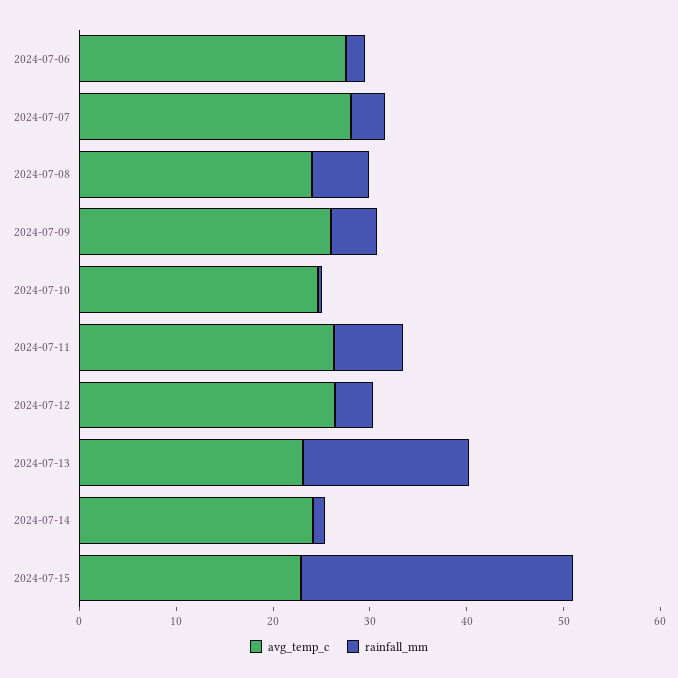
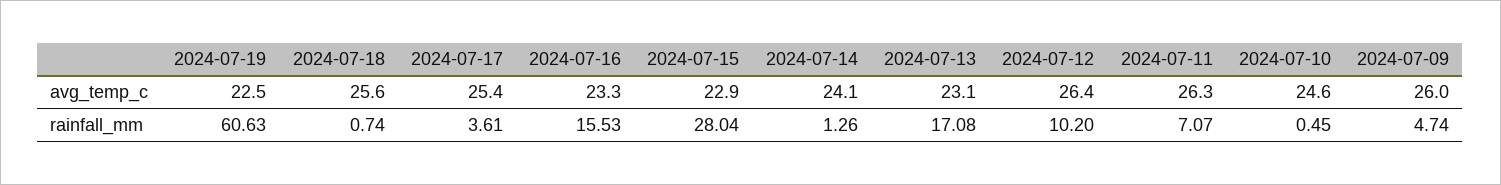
avg_temp_c, 2024-07-06: 28 -> none
rainfall_mm, 2024-07-06: 2 -> none
avg_temp_c, 2024-07-07: 28 -> none
rainfall_mm, 2024-07-07: 4 -> none
avg_temp_c, 2024-07-08: 24 -> none
rainfall_mm, 2024-07-08: 6 -> none
rainfall_mm, 2024-07-12: 4 -> 10.2
avg_temp_c, 2024-07-19: none -> 22.5
avg_temp_c, 2024-07-18: none -> 25.6
avg_temp_c, 2024-07-17: none -> 25.4
avg_temp_c, 2024-07-16: none -> 23.3
rainfall_mm, 2024-07-19: none -> 60.63
rainfall_mm, 2024-07-18: none -> 0.74
rainfall_mm, 2024-07-17: none -> 3.61
rainfall_mm, 2024-07-16: none -> 15.53

